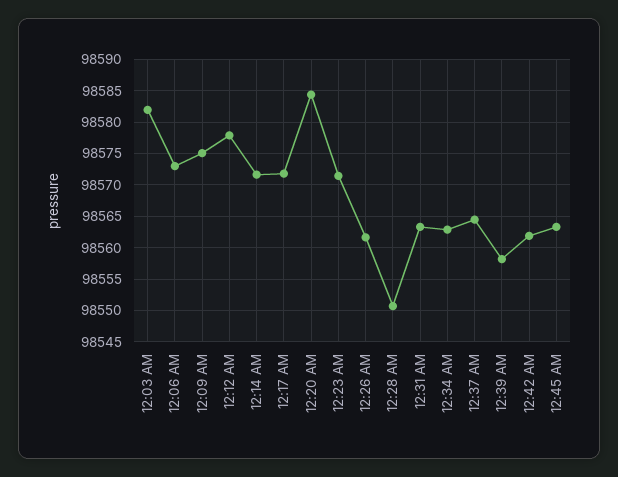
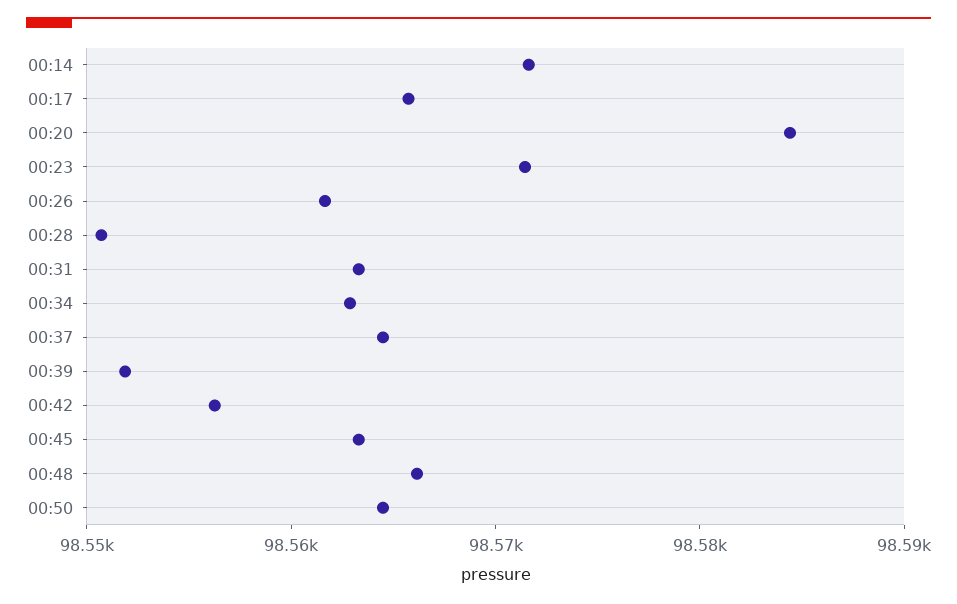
12:03 AM: 98582 -> none
12:06 AM: 98573 -> none
12:09 AM: 98575 -> none
12:12 AM: 98578 -> none
12:17 AM: 98572 -> 98566
12:39 AM: 98558 -> 98552
12:42 AM: 98562 -> 98556
00:48: none -> 98566
00:50: none -> 98564

